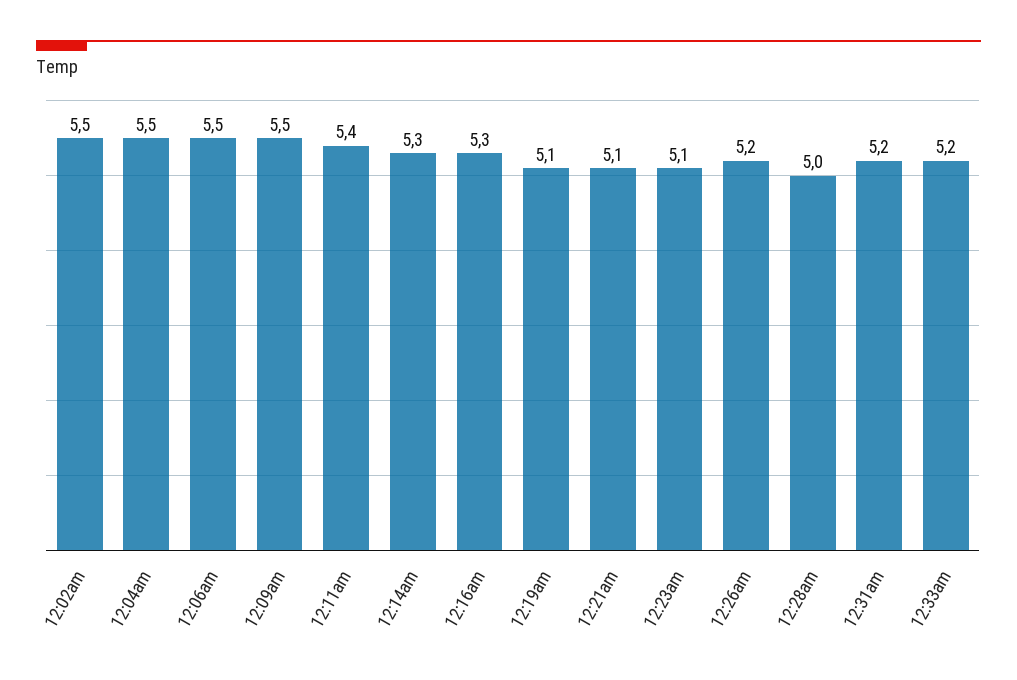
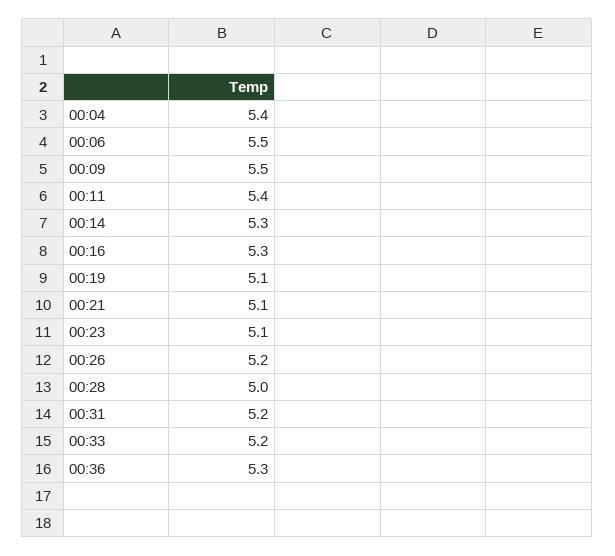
12:02am: 5.5 -> none
12:04am: 5.5 -> 5.4
00:36: none -> 5.3

